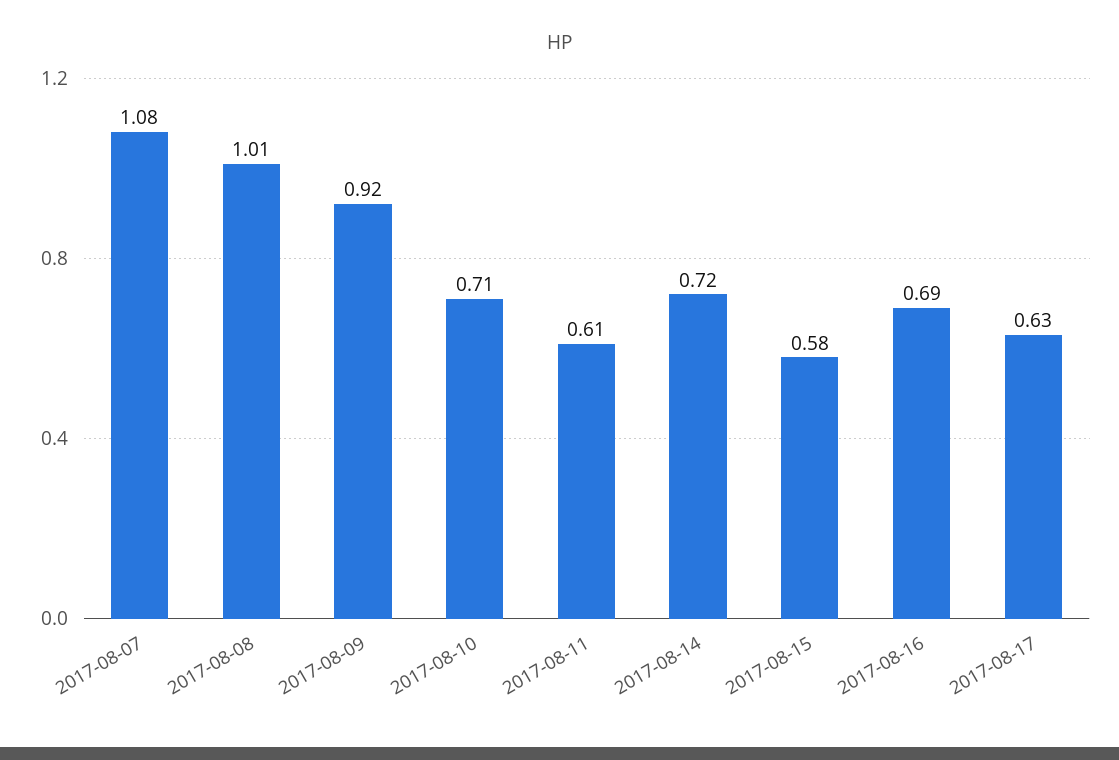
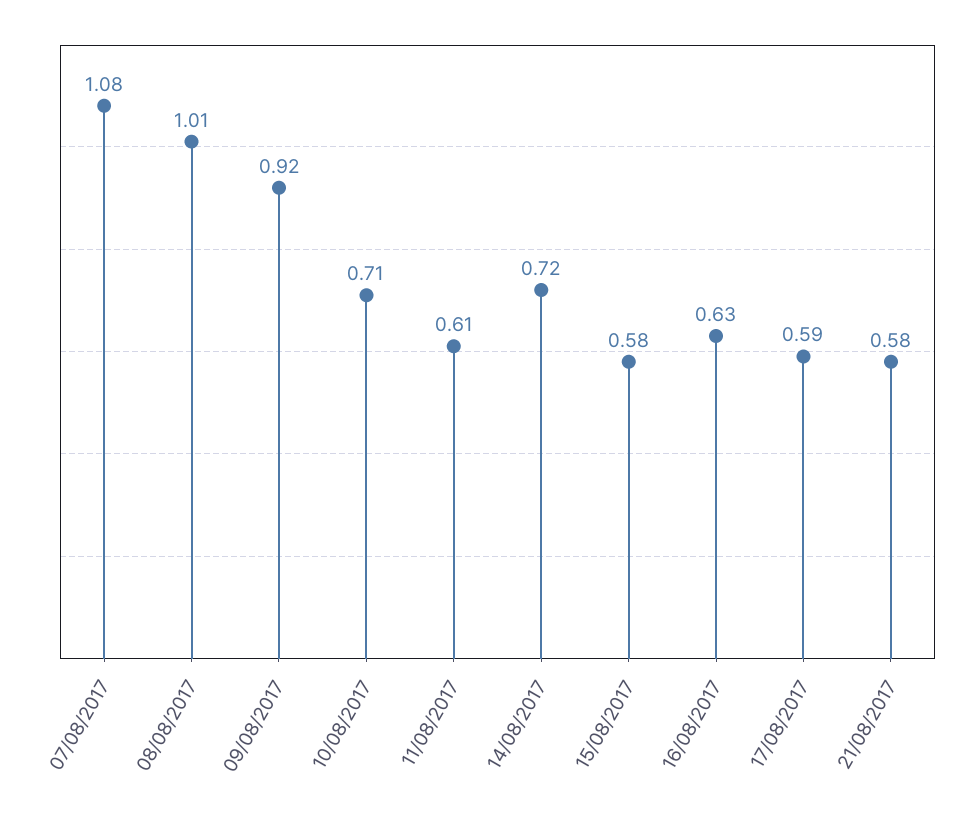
2017-08-16: 0.69 -> 0.63
2017-08-17: 0.63 -> 0.59
21/08/2017: none -> 0.58

